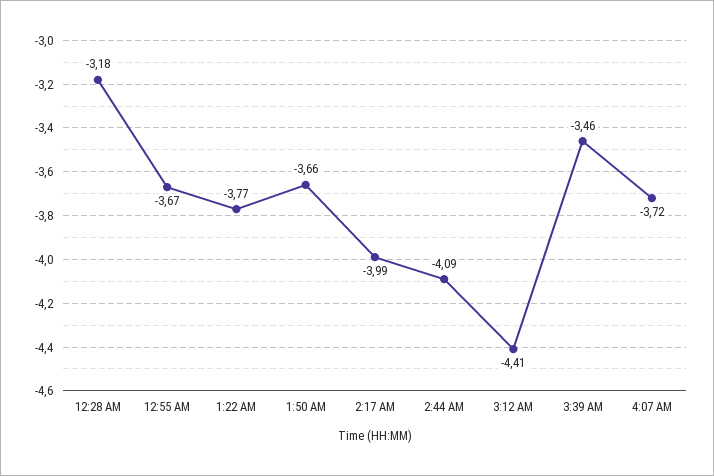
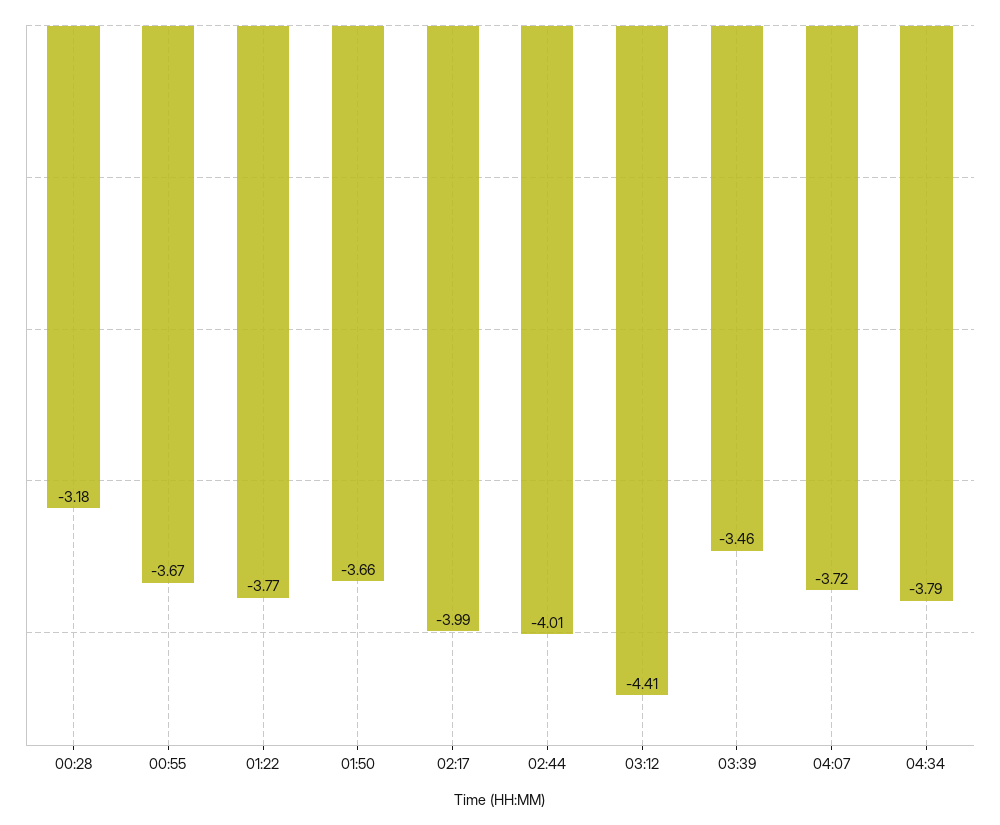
2:44 AM: -4.09 -> -4.01
04:34: none -> -3.79

